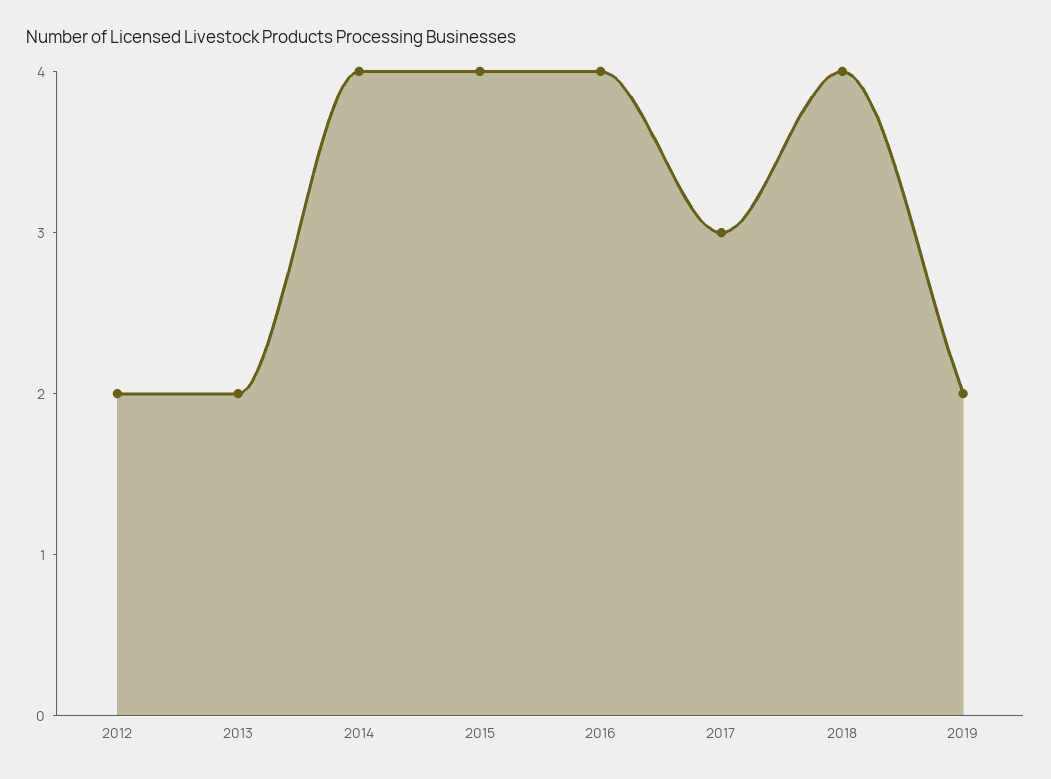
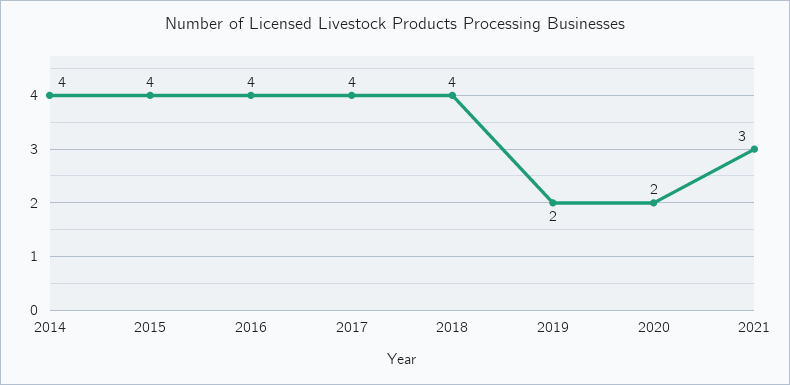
2012: 2 -> none
2013: 2 -> none
2017: 3 -> 4
2020: none -> 2
2021: none -> 3

